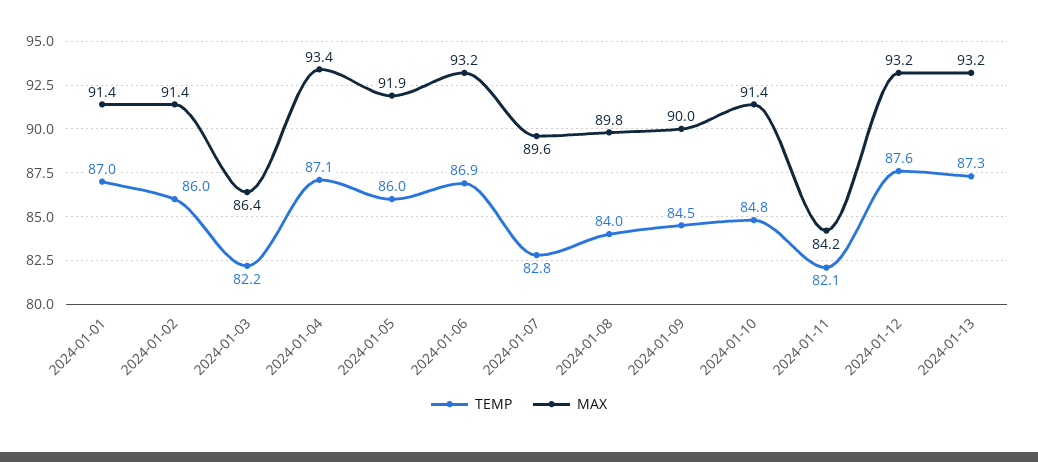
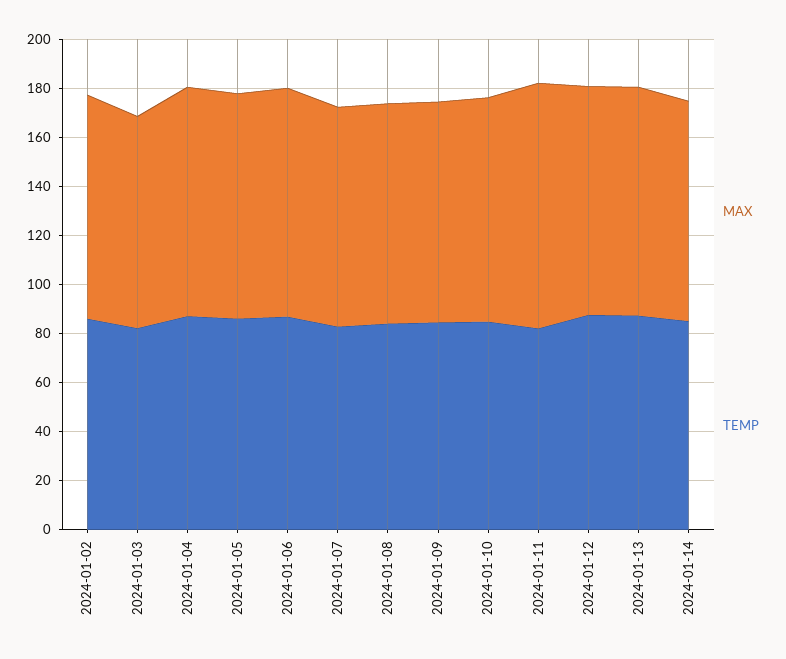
TEMP, 2024-01-01: 87 -> none
MAX, 2024-01-01: 91.4 -> none
MAX, 2024-01-11: 84.2 -> 100
MAX, 2024-01-14: none -> 90
TEMP, 2024-01-14: none -> 85

